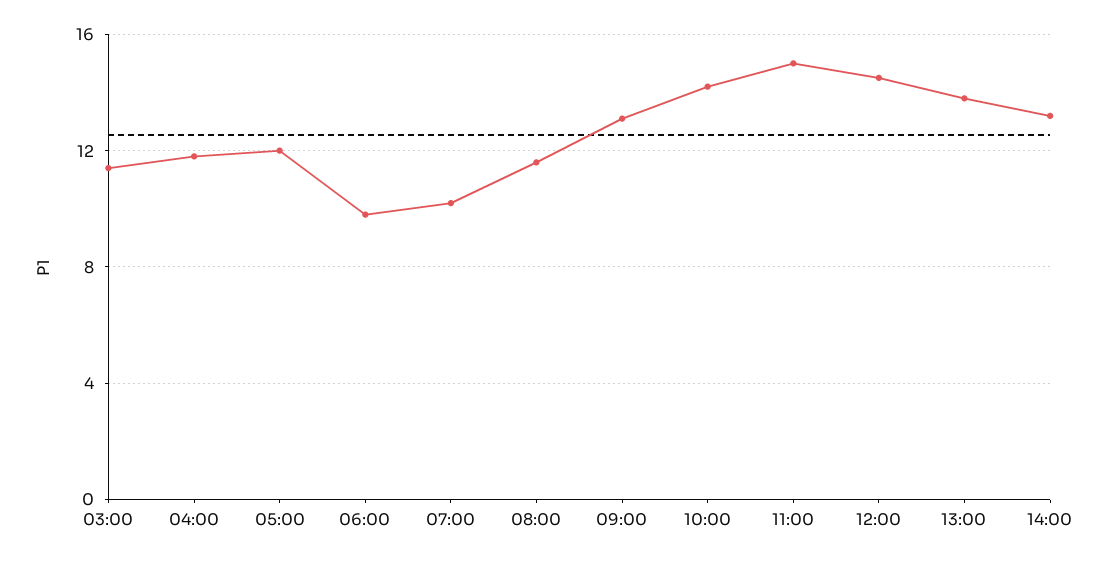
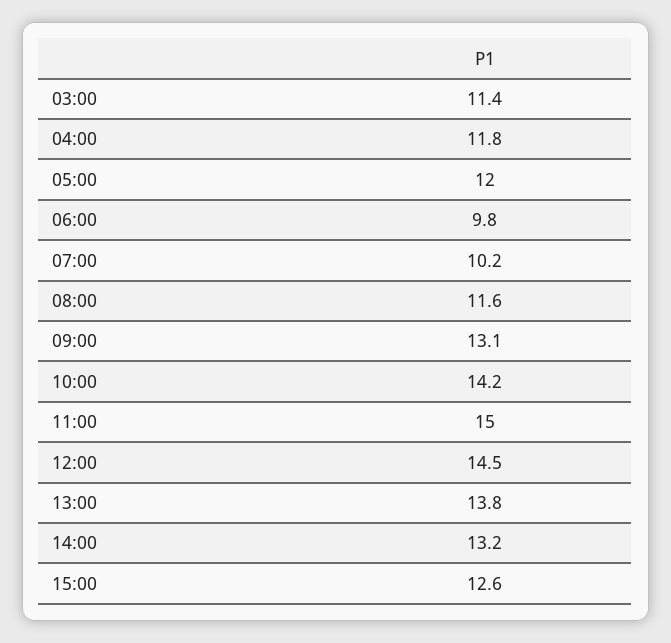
15:00: none -> 12.6

